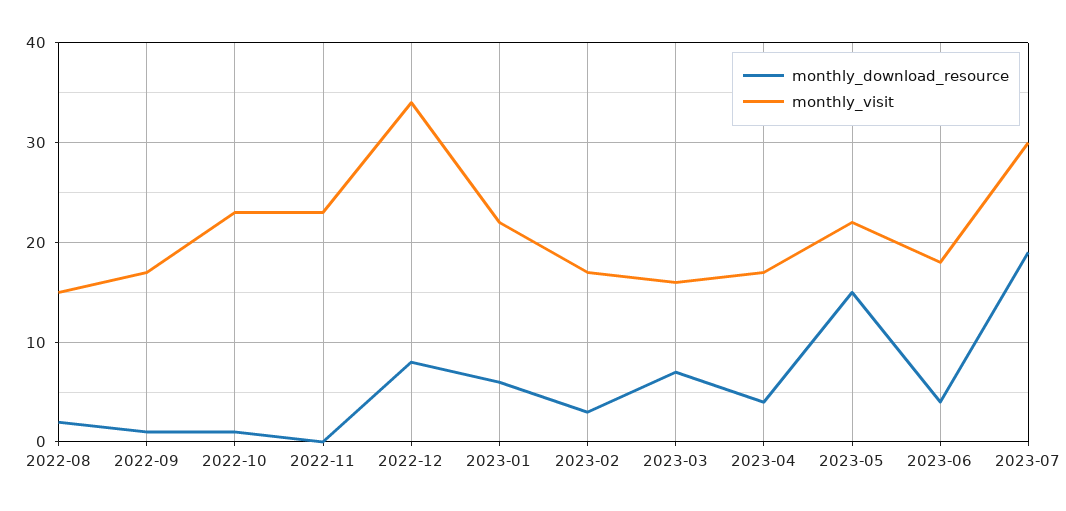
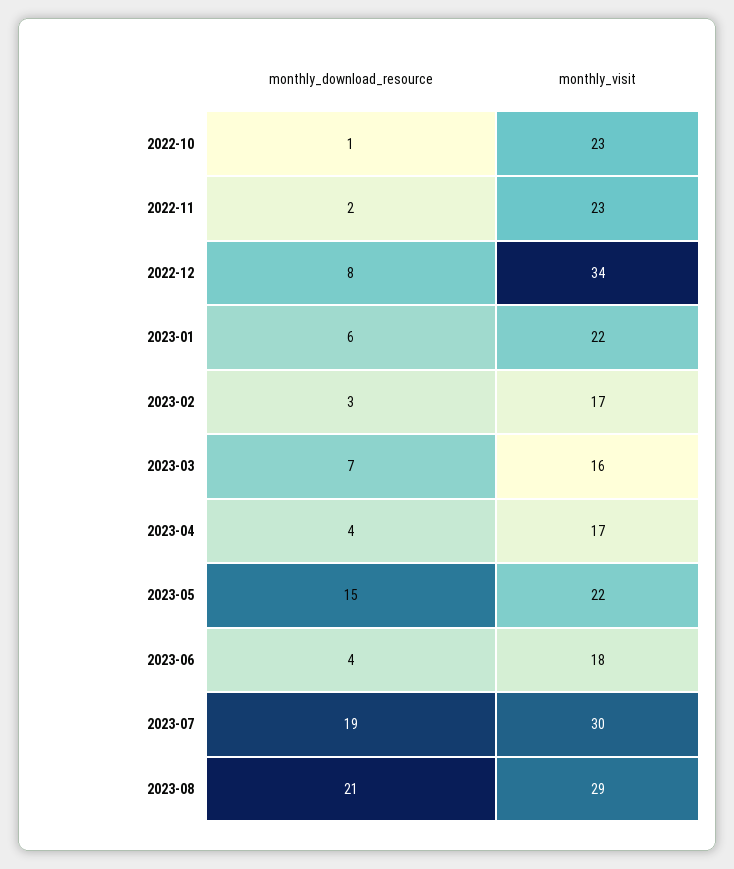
monthly_download_resource, 2022-08: 2 -> none
monthly_visit, 2022-08: 15 -> none
monthly_download_resource, 2022-09: 1 -> none
monthly_visit, 2022-09: 17 -> none
monthly_download_resource, 2022-11: 0 -> 2
monthly_download_resource, 2023-08: none -> 21
monthly_visit, 2023-08: none -> 29

